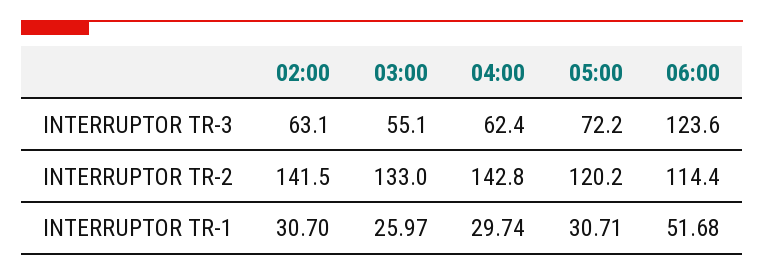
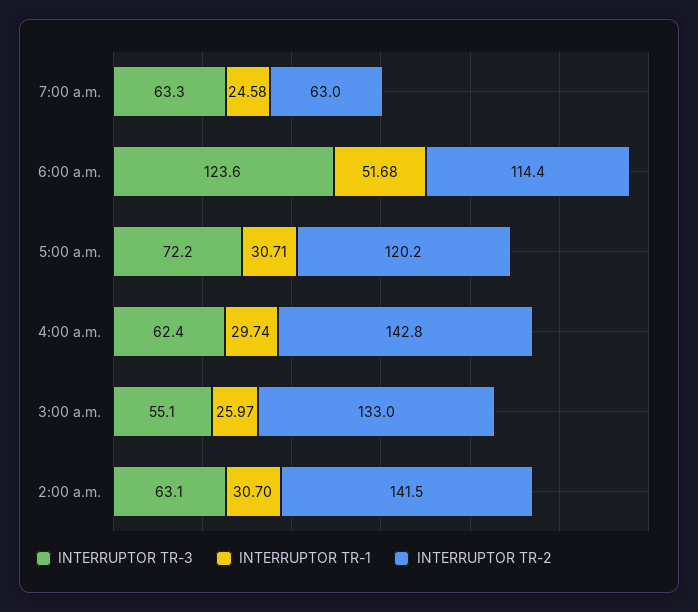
INTERRUPTOR TR-3, 7:00 a.m.: none -> 63.3
INTERRUPTOR TR-1, 7:00 a.m.: none -> 24.58
INTERRUPTOR TR-2, 7:00 a.m.: none -> 63

